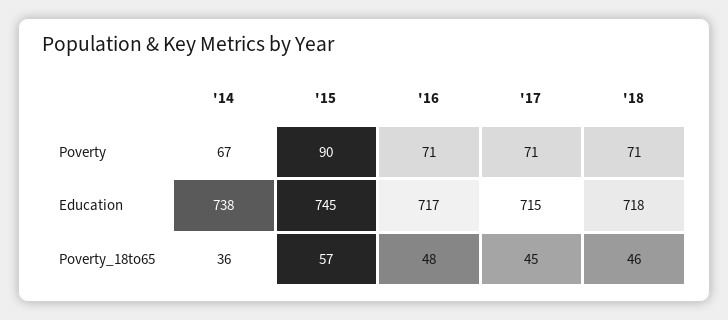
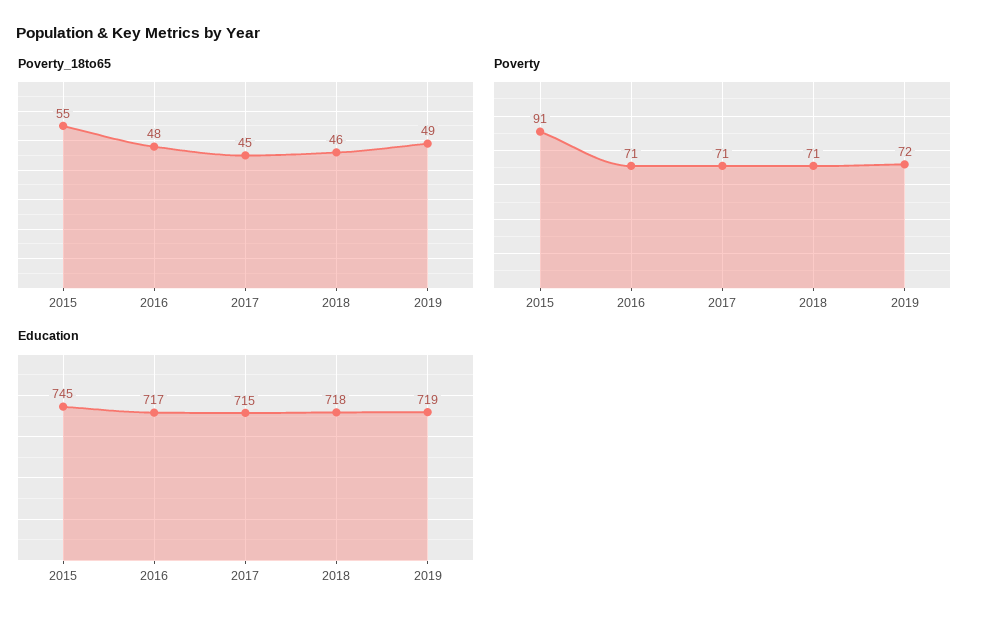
Poverty, '14: 67 -> none
Poverty, '15: 90 -> 91
Education, '14: 738 -> none
Poverty_18to65, '14: 36 -> none
Poverty_18to65, '15: 57 -> 55
Poverty_18to65, 2019: none -> 49
Poverty, 2019: none -> 72
Education, 2019: none -> 719

